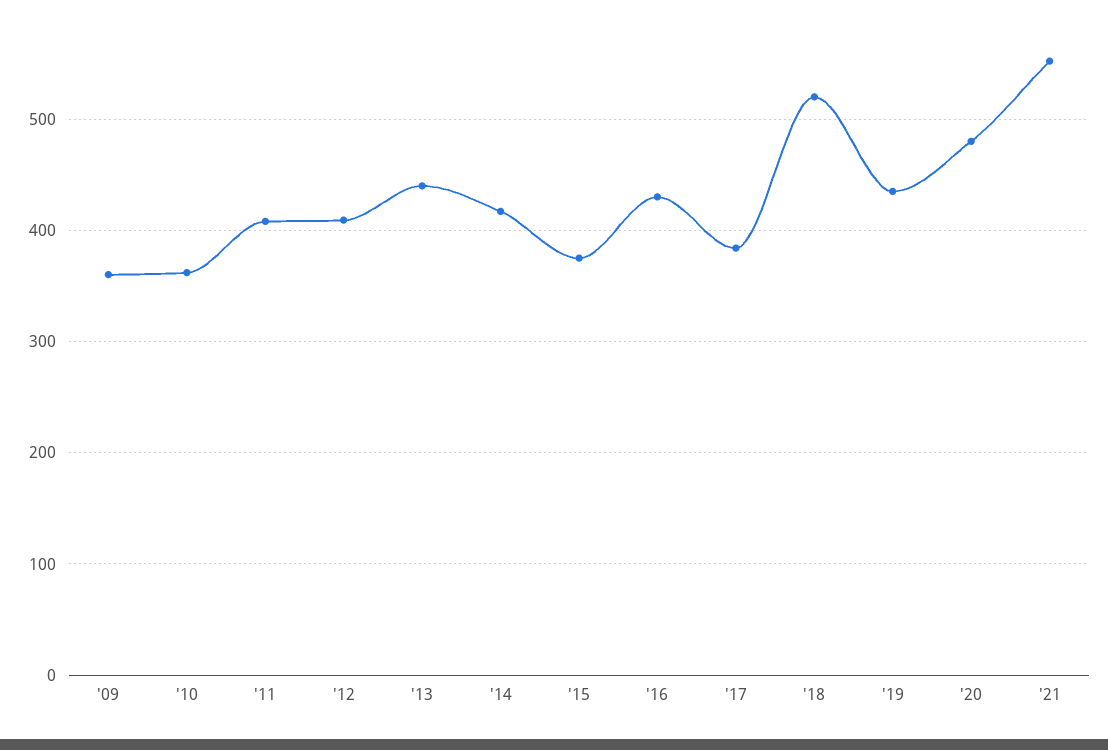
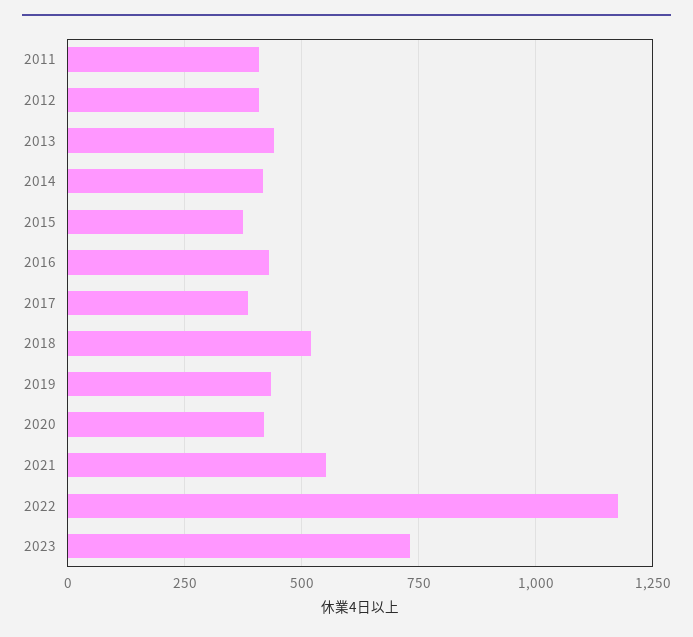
'09: 360 -> none
'10: 360 -> none
'20: 480 -> 425
2022: none -> 1175
2023: none -> 725

